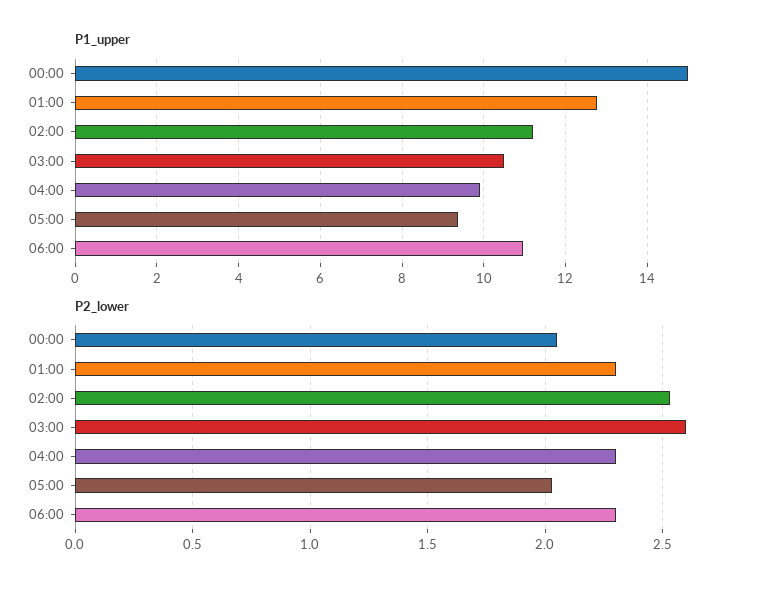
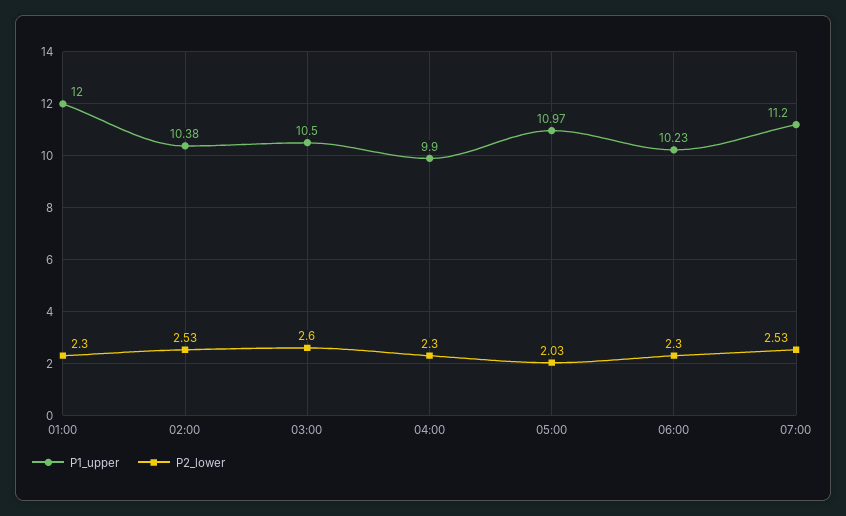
P1_upper, 00:00: 15 -> none
P1_upper, 01:00: 12.8 -> 12
P1_upper, 02:00: 11.2 -> 10.38
P1_upper, 05:00: 9.4 -> 10.97
P1_upper, 06:00: 11 -> 10.23
P2_lower, 00:00: 2.05 -> none
P1_upper, 07:00: none -> 11.2
P2_lower, 07:00: none -> 2.53

